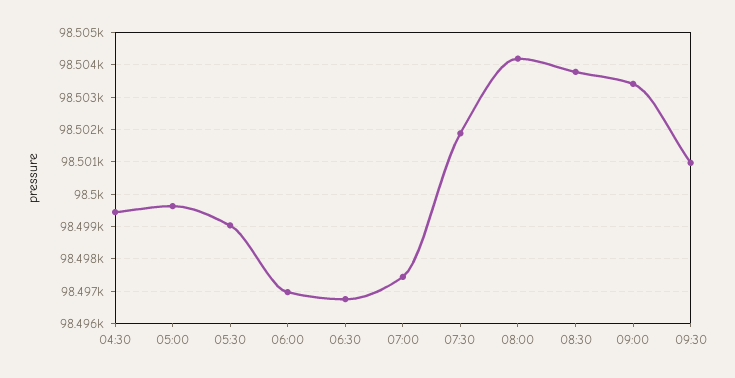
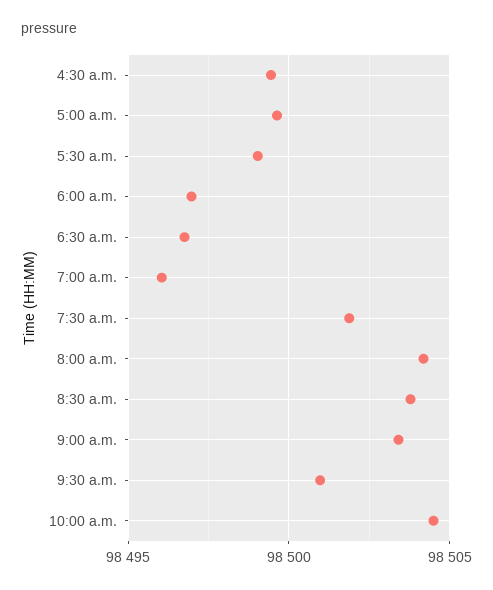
07:00: 98497.4 -> 98496
10:00 a.m.: none -> 98504.5

